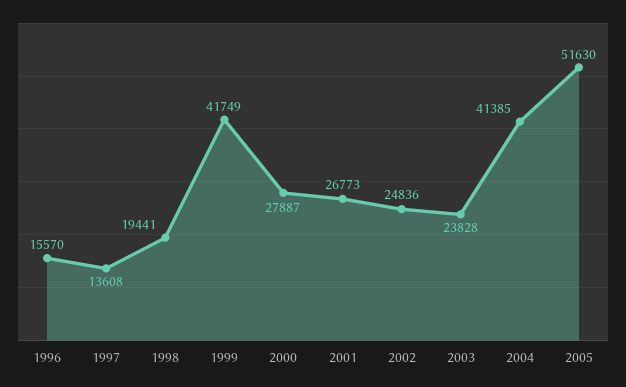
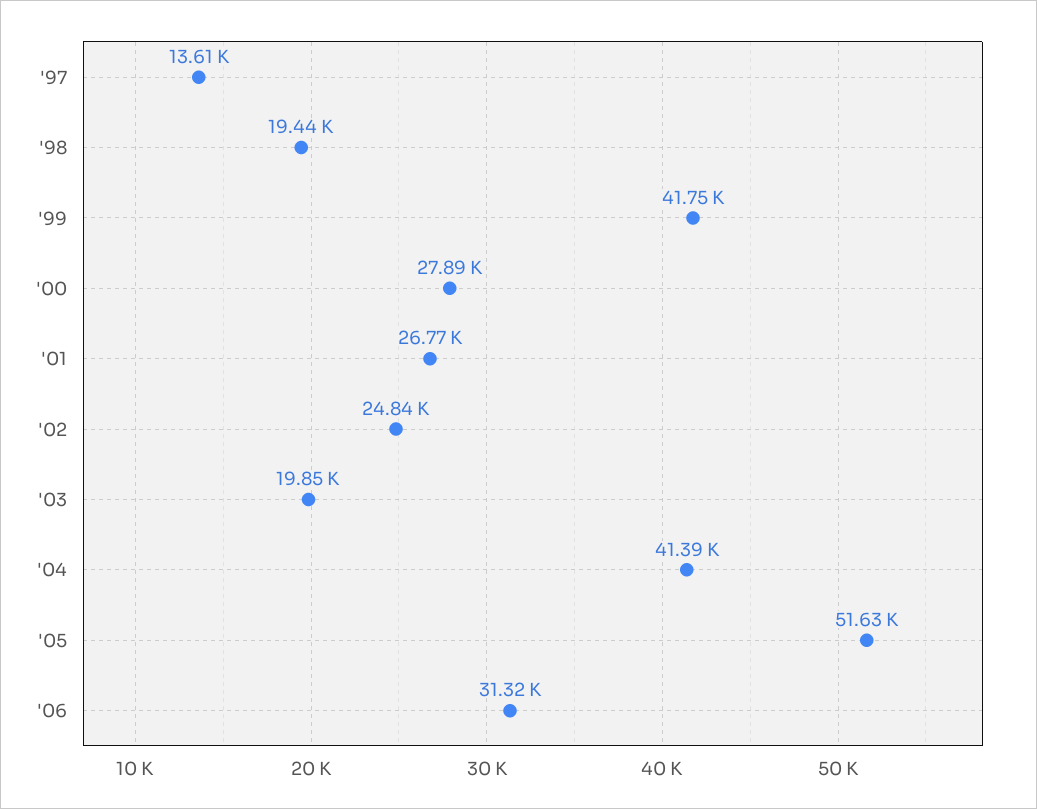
1996: 15570 -> none
2003: 23828 -> 19850
'06: none -> 31320

